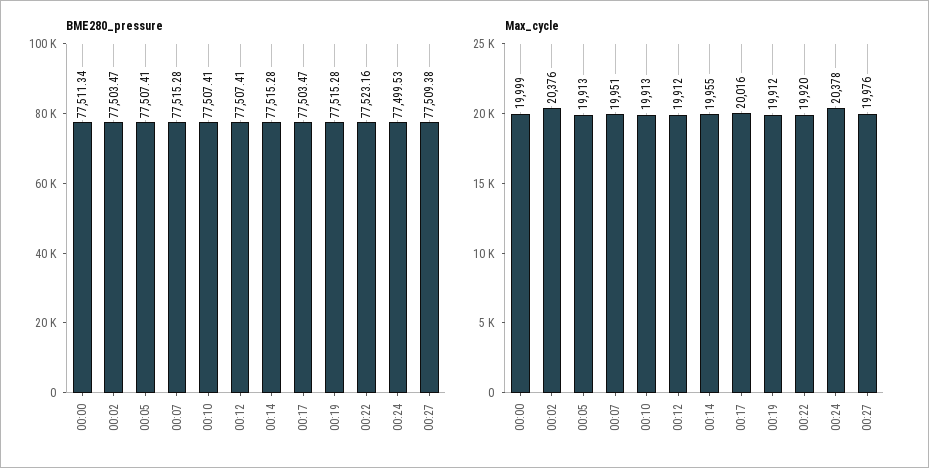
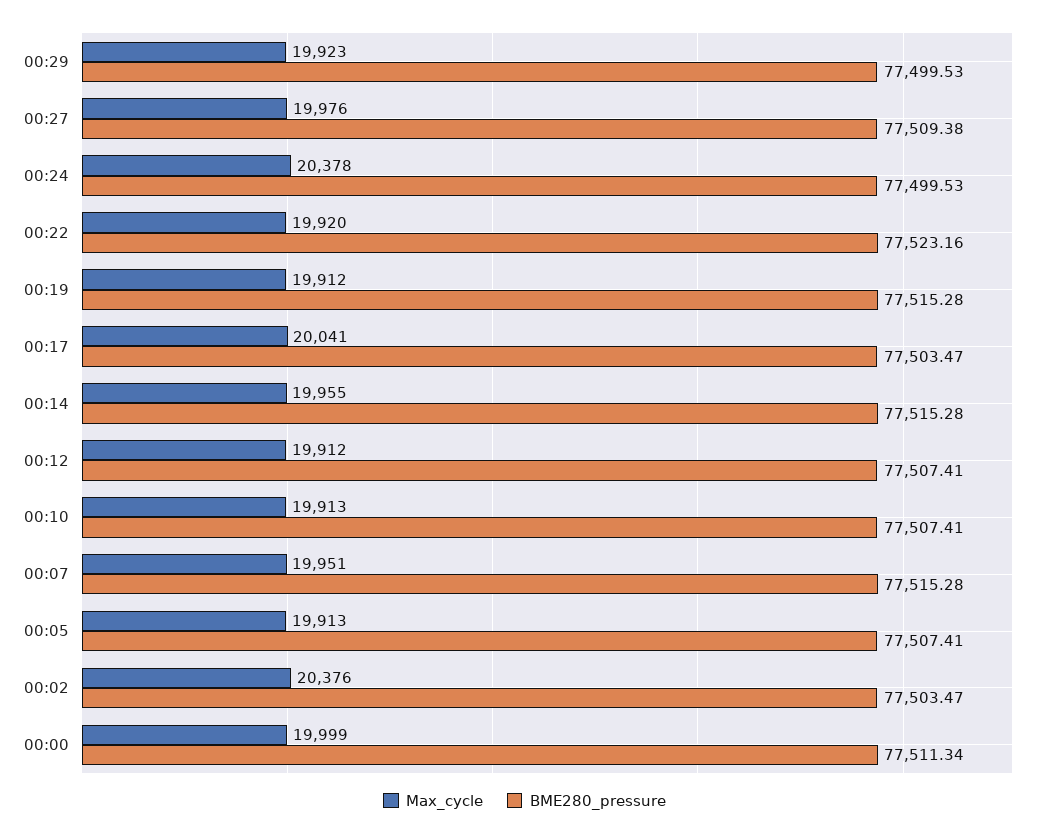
Max_cycle, 00:17: 20016 -> 20041
Max_cycle, 00:29: none -> 19923
BME280_pressure, 00:29: none -> 77499.53

